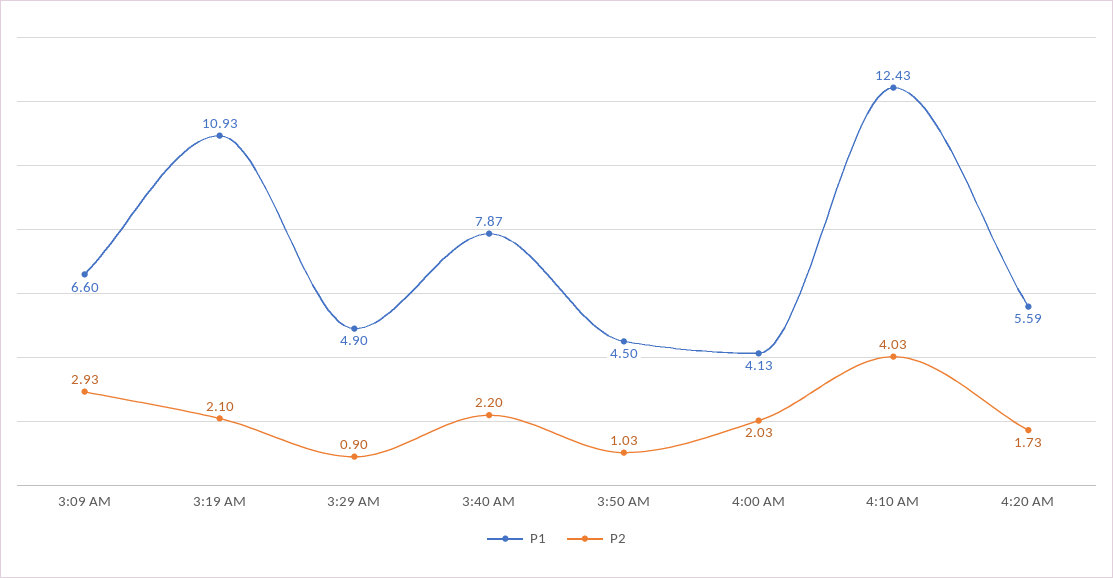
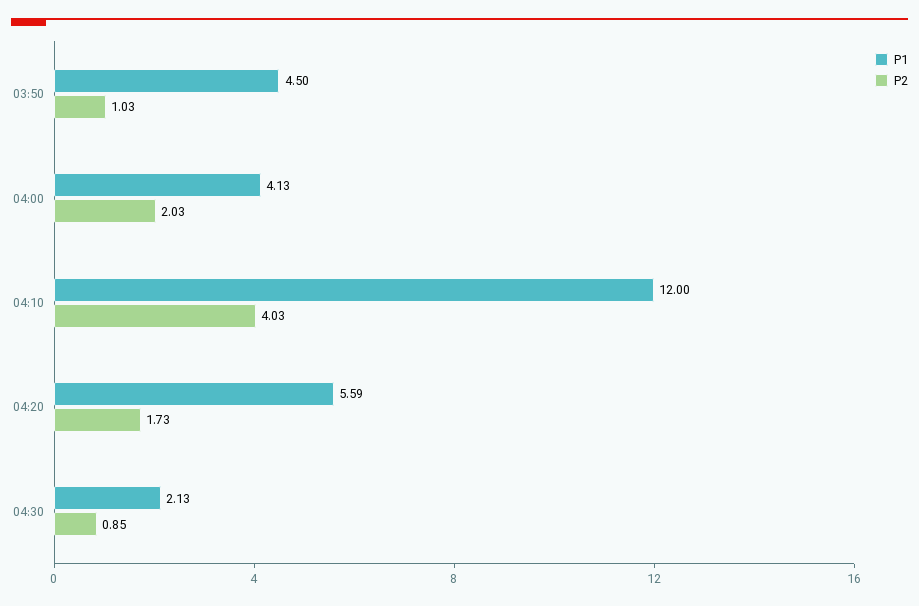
P1, 3:09 AM: 6.6 -> none
P2, 3:09 AM: 2.93 -> none
P1, 3:19 AM: 10.93 -> none
P2, 3:19 AM: 2.1 -> none
P1, 3:29 AM: 4.9 -> none
P2, 3:29 AM: 0.9 -> none
P1, 3:40 AM: 7.87 -> none
P2, 3:40 AM: 2.2 -> none
P1, 4:10 AM: 12.43 -> 12
P1, 04:30: none -> 2.13
P2, 04:30: none -> 0.85

